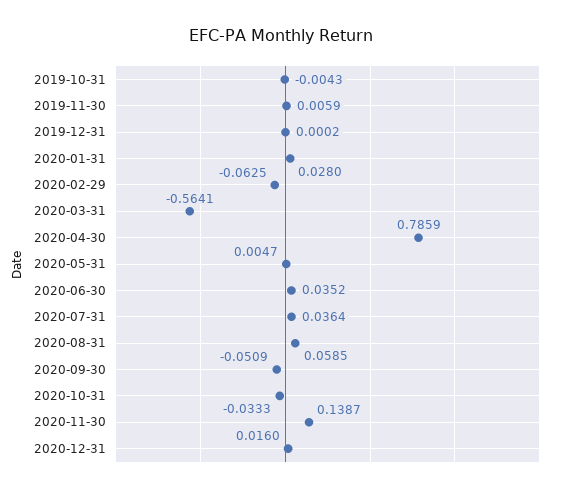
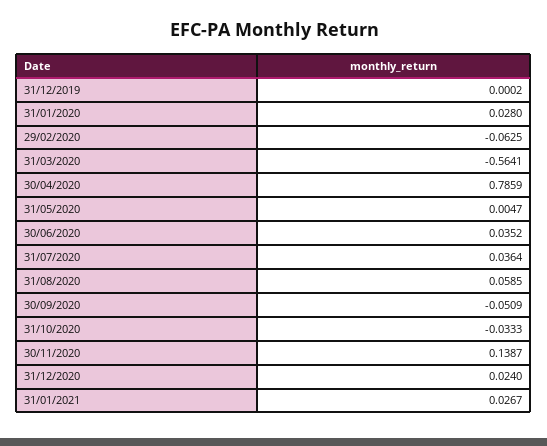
2019-10-31: -0.0043 -> none
2019-11-30: 0.0059 -> none
2020-12-31: 0.016 -> 0.024
31/01/2021: none -> 0.0267

